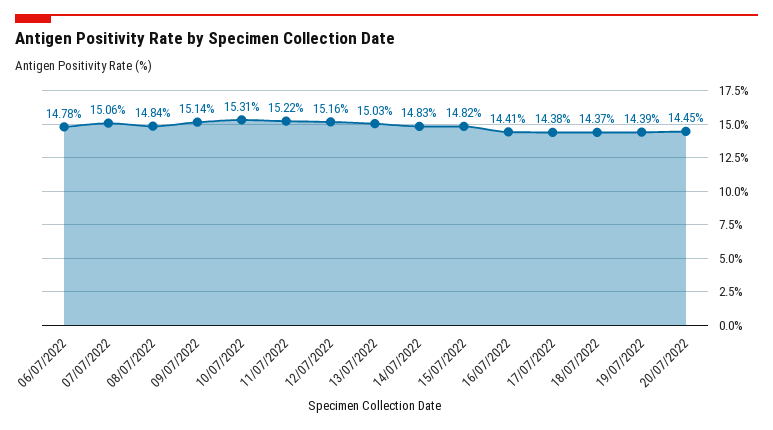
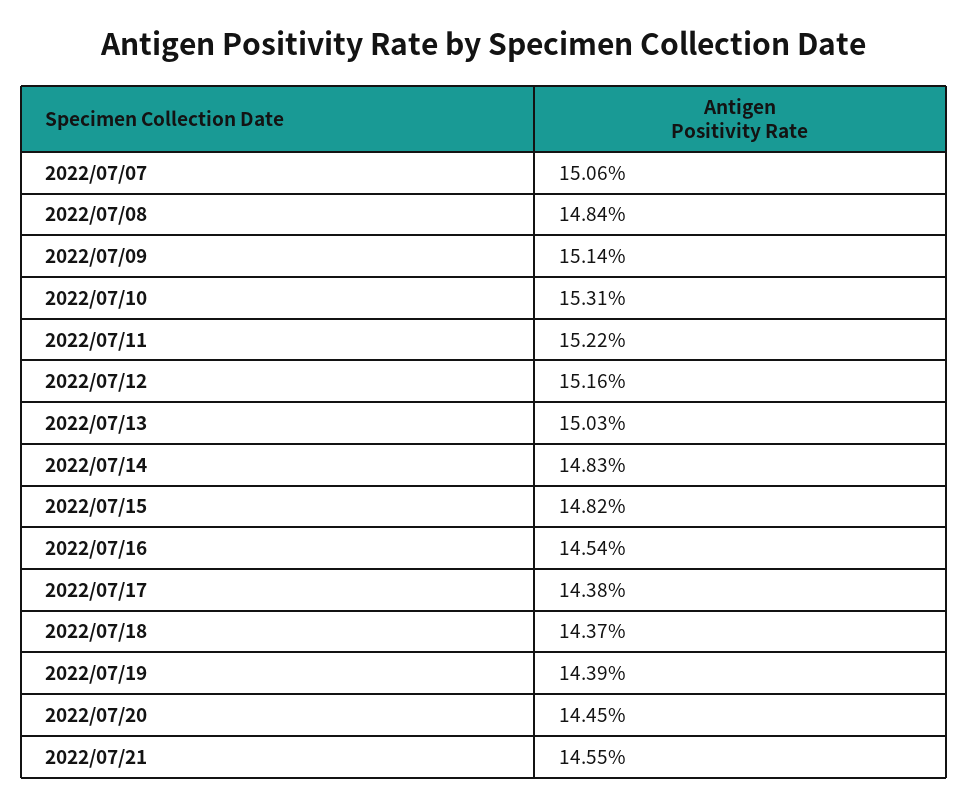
06/07/2022: 14.78 -> none
16/07/2022: 14.41 -> 14.54
2022/07/21: none -> 14.55

